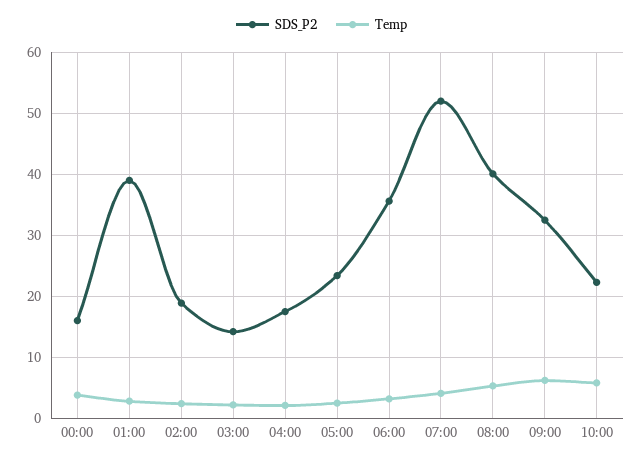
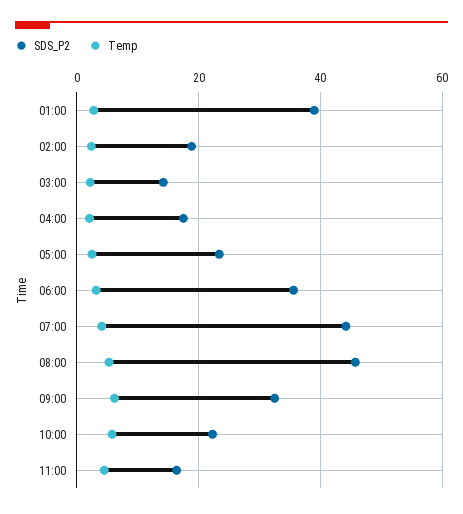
SDS_P2, 00:00: 16 -> none
Temp, 00:00: 4 -> none
SDS_P2, 07:00: 52 -> 44
SDS_P2, 08:00: 40 -> 46
SDS_P2, 11:00: none -> 16
Temp, 11:00: none -> 4

